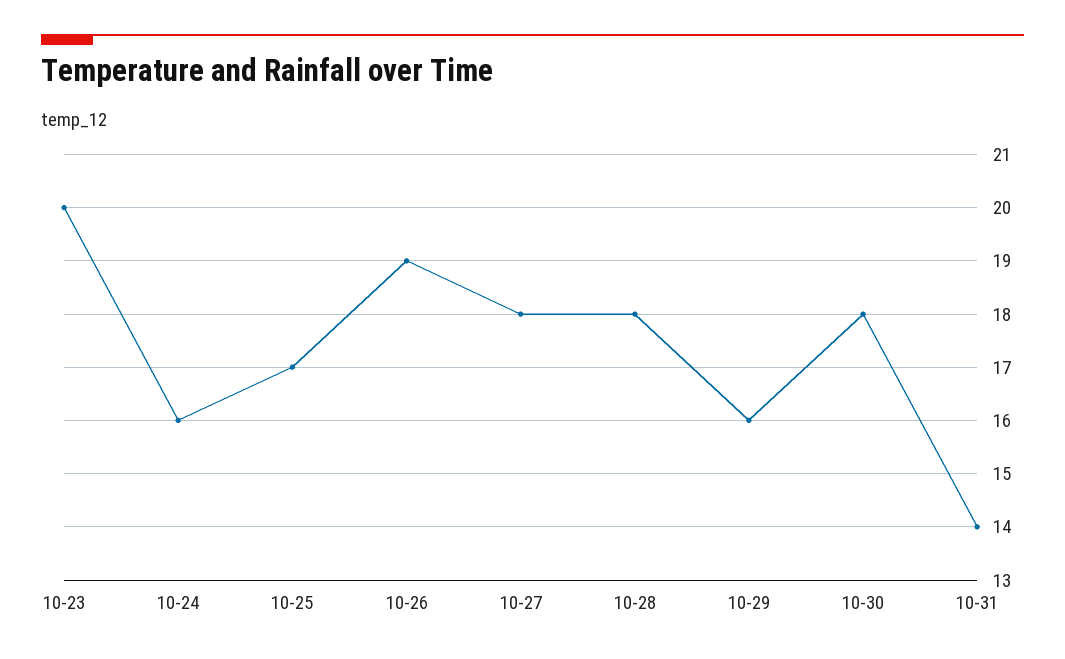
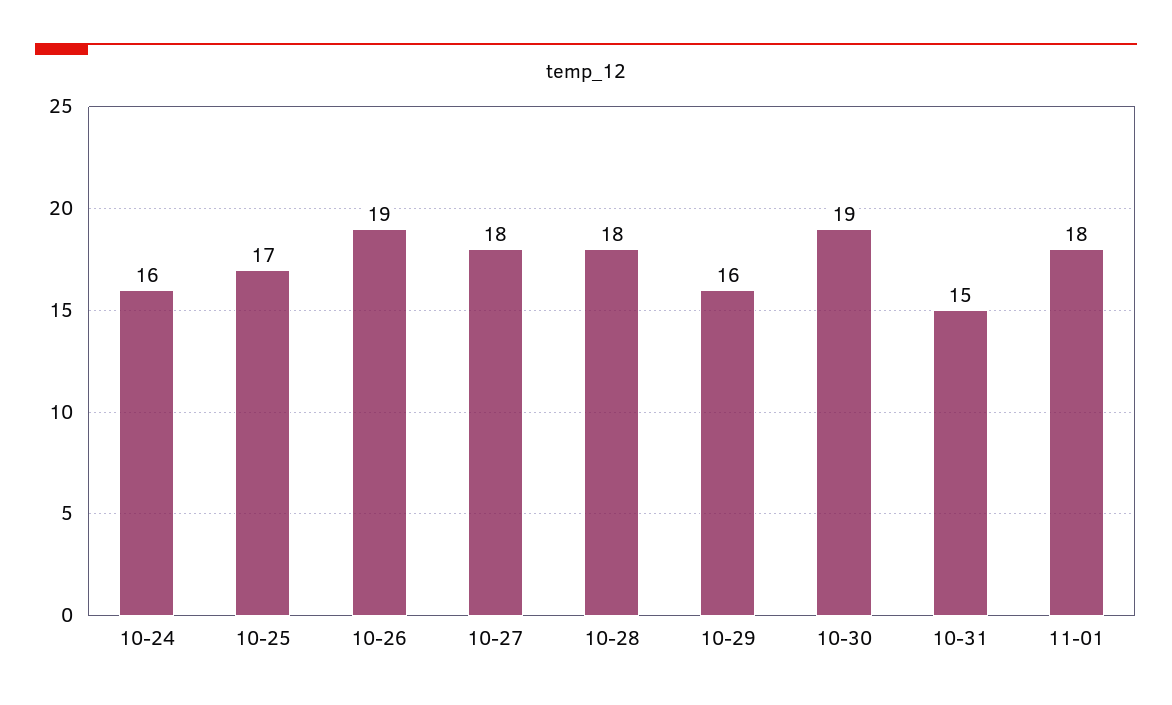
10-23: 20 -> none
10-30: 18 -> 19
10-31: 14 -> 15
11-01: none -> 18

